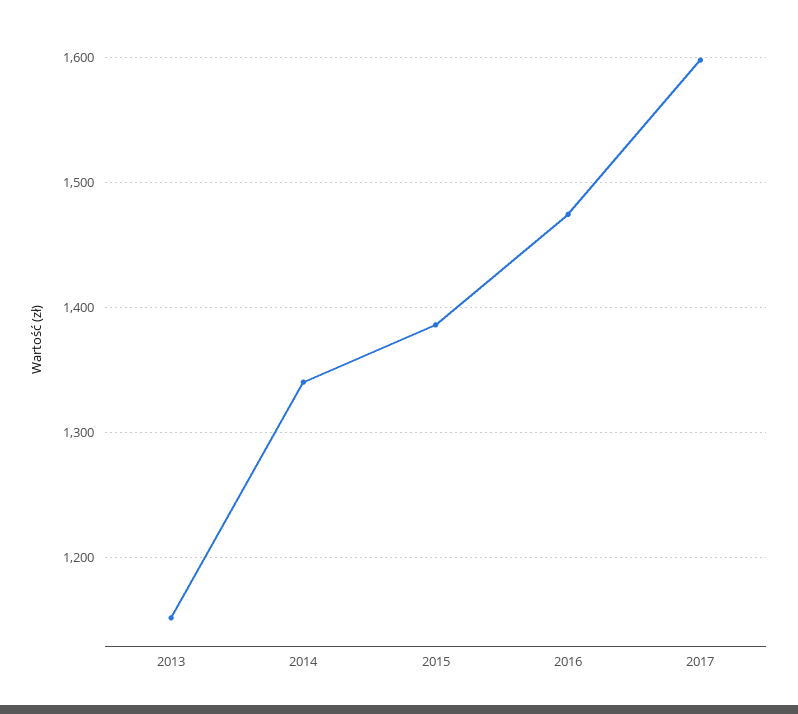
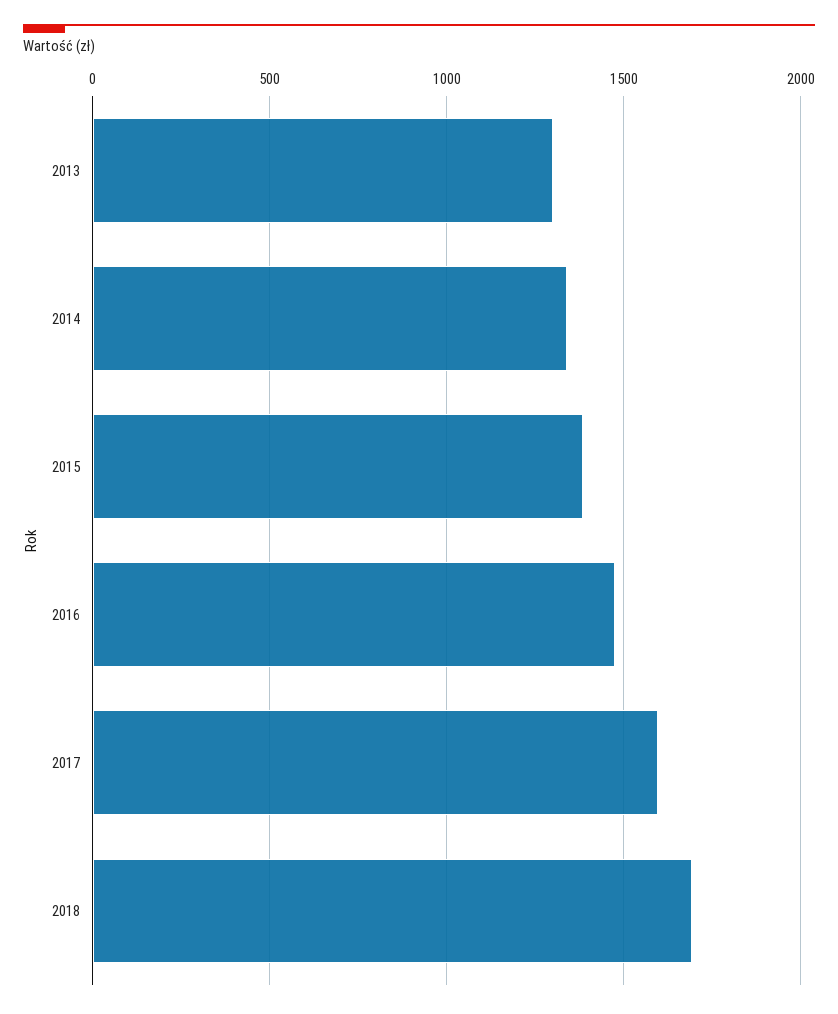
2013: 1150 -> 1300
2018: none -> 1700

